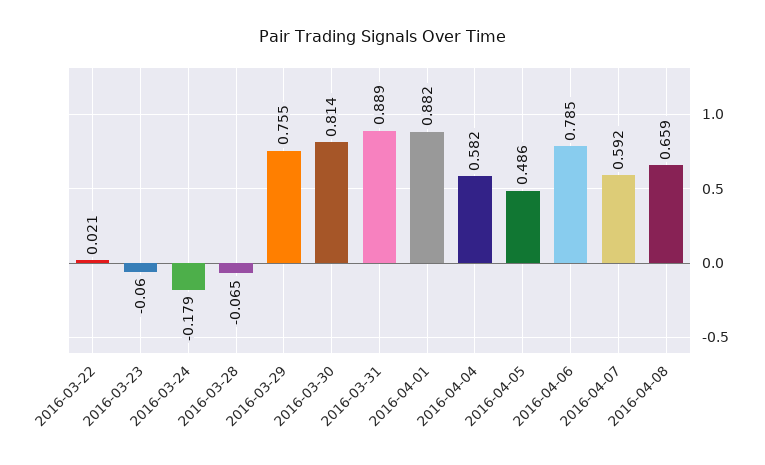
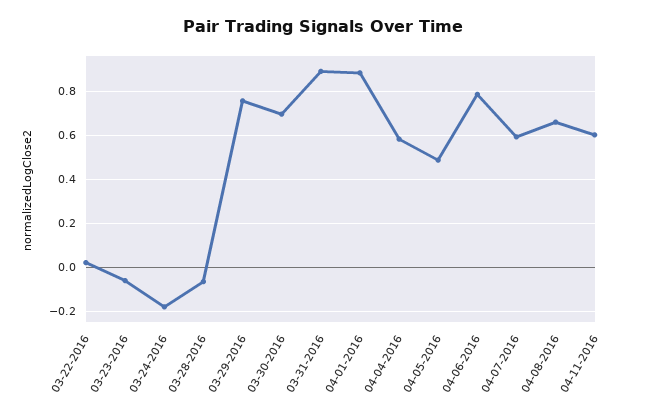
2016-03-30: 0.814 -> 0.7
04-11-2016: none -> 0.6

